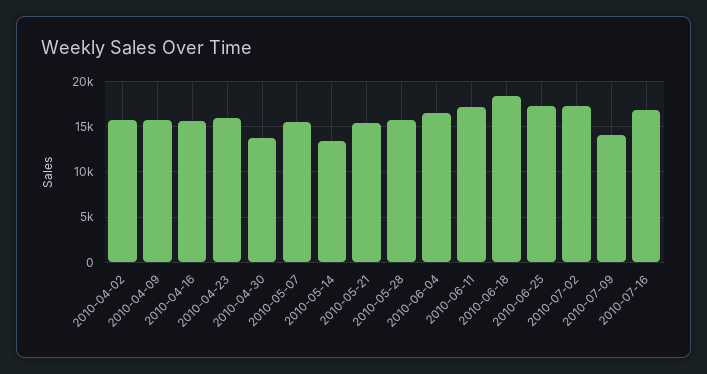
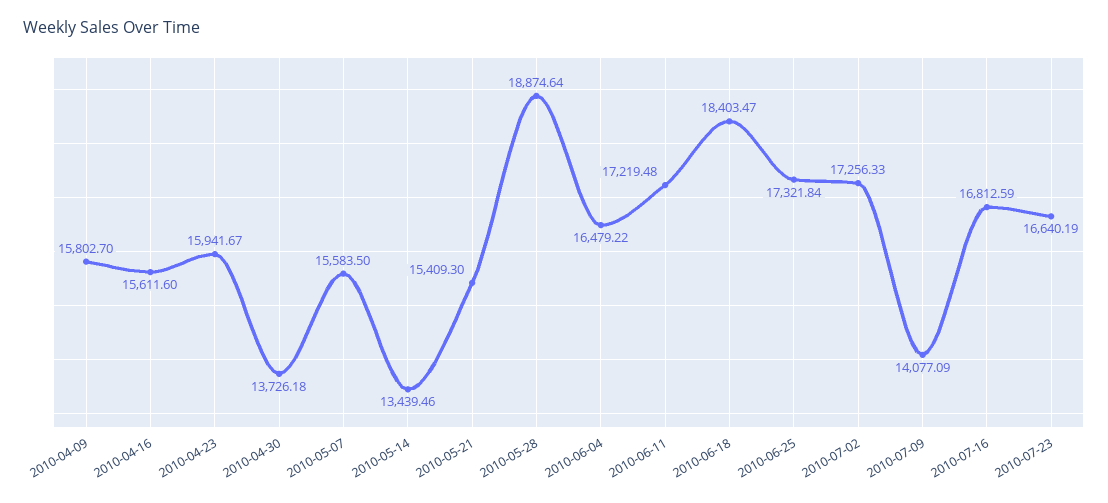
2010-04-02: 16000 -> none
2010-05-28: 16000 -> 18874.64
2010-07-23: none -> 16640.19

